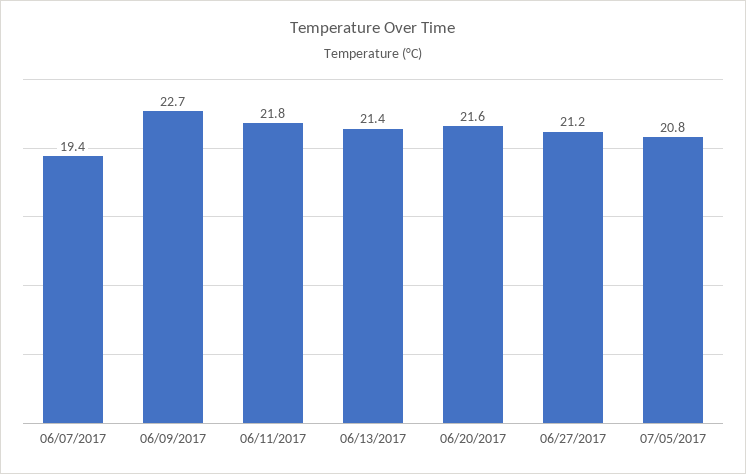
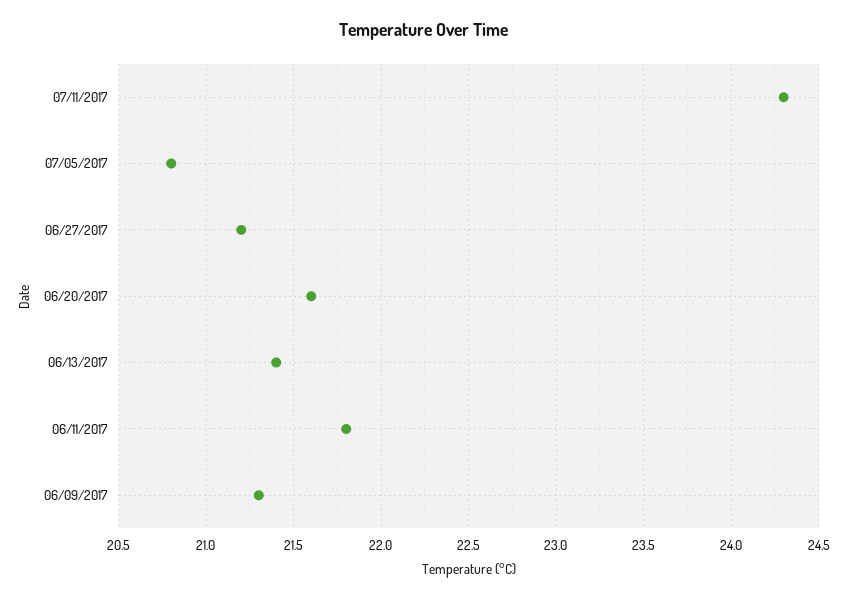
06/07/2017: 19.4 -> none
06/09/2017: 22.7 -> 21.3
07/11/2017: none -> 24.3

